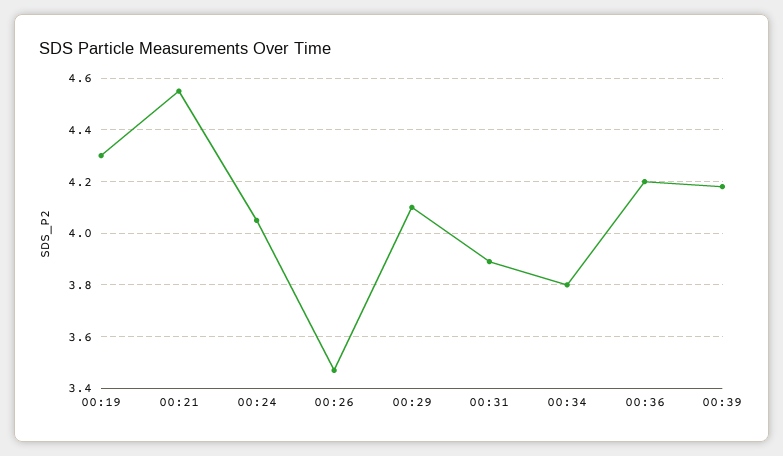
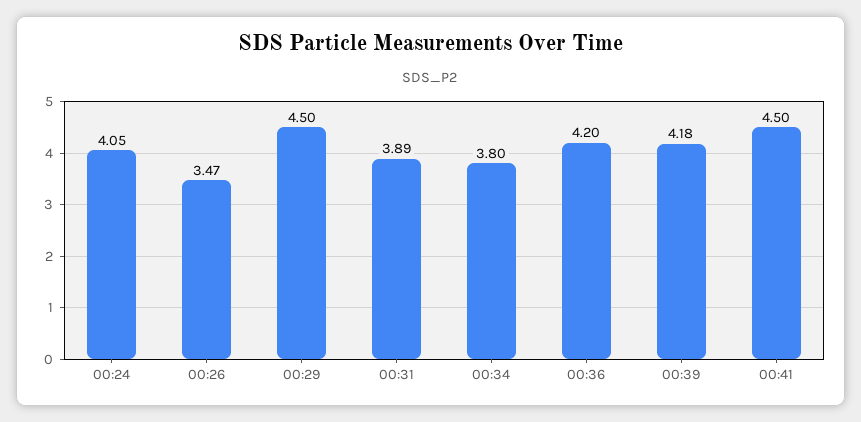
00:19: 4.3 -> none
00:21: 4.55 -> none
00:29: 4.1 -> 4.5
00:41: none -> 4.5

